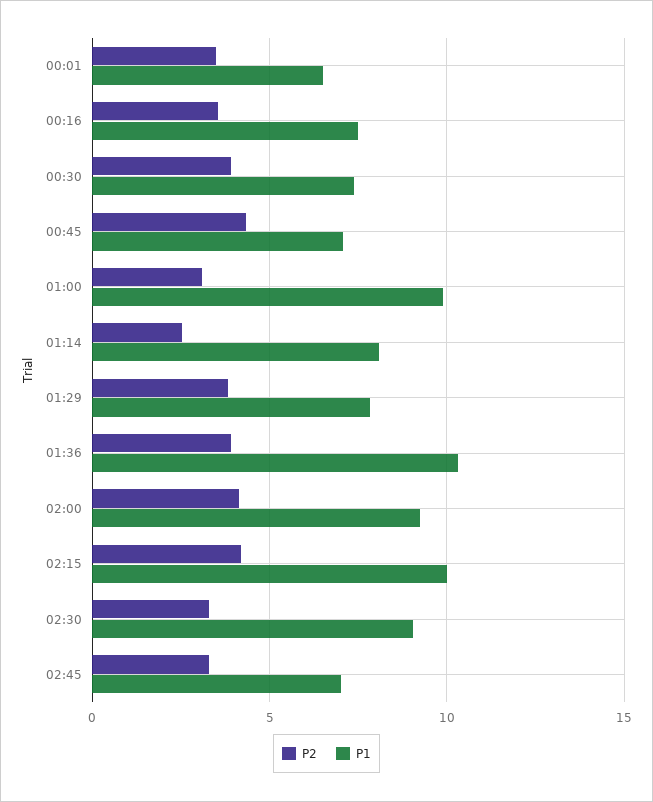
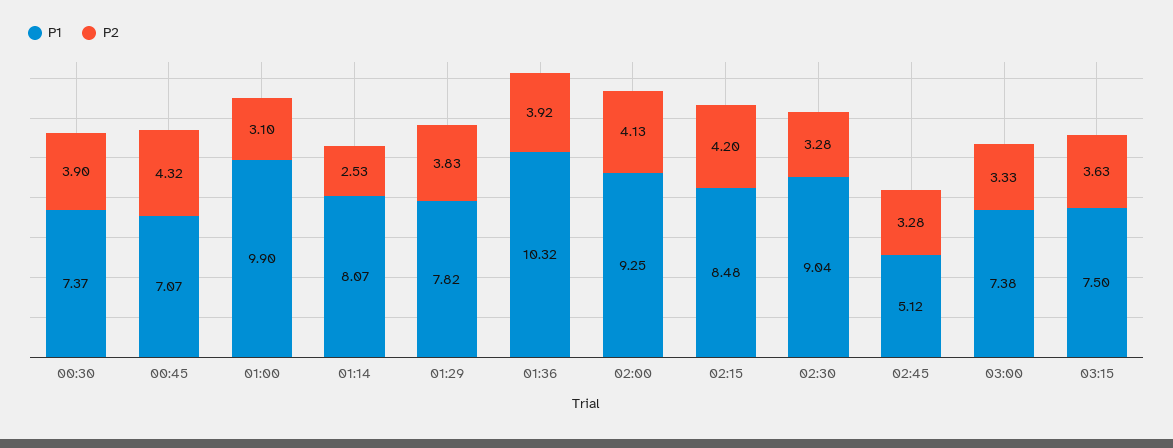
P2, 00:01: 3.5 -> none
P1, 00:01: 6.5 -> none
P2, 00:16: 3.5 -> none
P1, 00:16: 7.5 -> none
P1, 02:15: 10 -> 8.48
P1, 02:45: 7 -> 5.12
P1, 03:00: none -> 7.38
P2, 03:00: none -> 3.33
P1, 03:15: none -> 7.5
P2, 03:15: none -> 3.63

